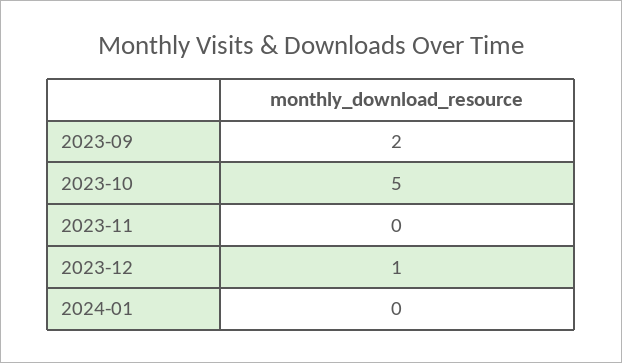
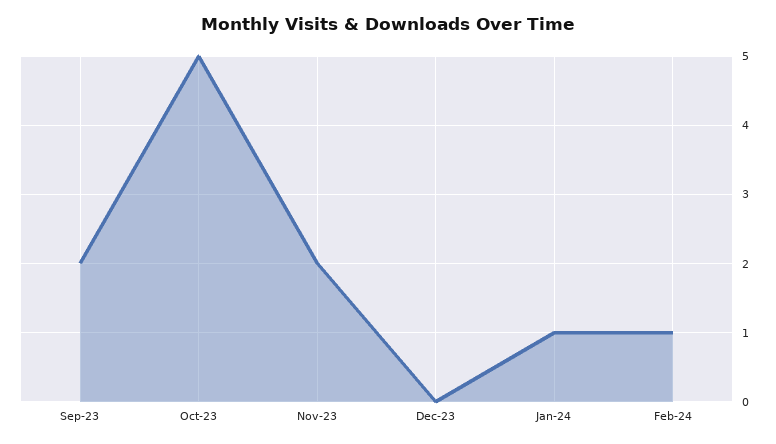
2023-11: 0 -> 2
2023-12: 1 -> 0
2024-01: 0 -> 1
Feb-24: none -> 1

